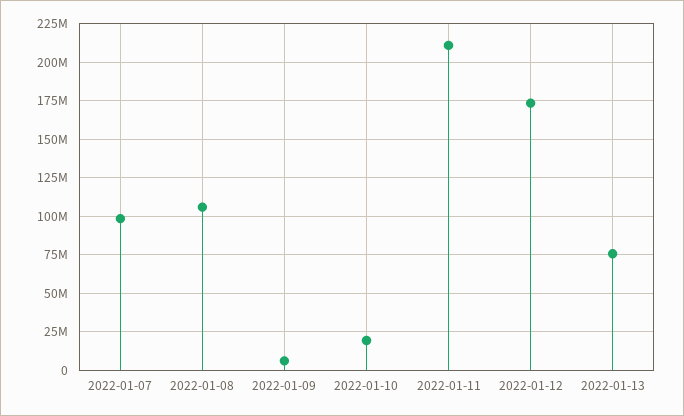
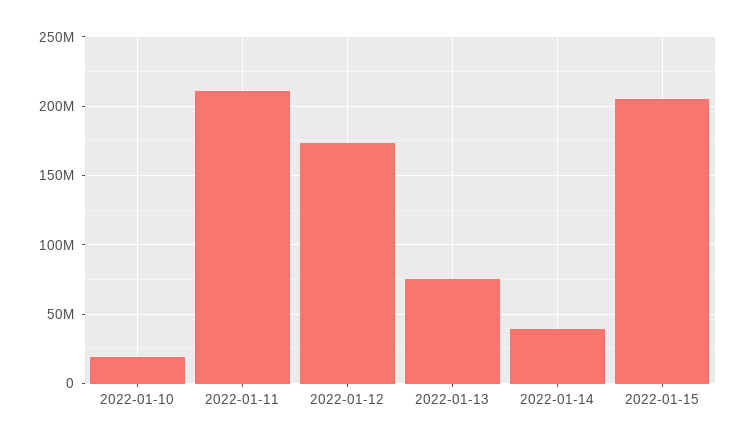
2022-01-07: 100000000 -> none
2022-01-08: 105000000 -> none
2022-01-09: 5000000 -> none
2022-01-14: none -> 40000000
2022-01-15: none -> 205000000

